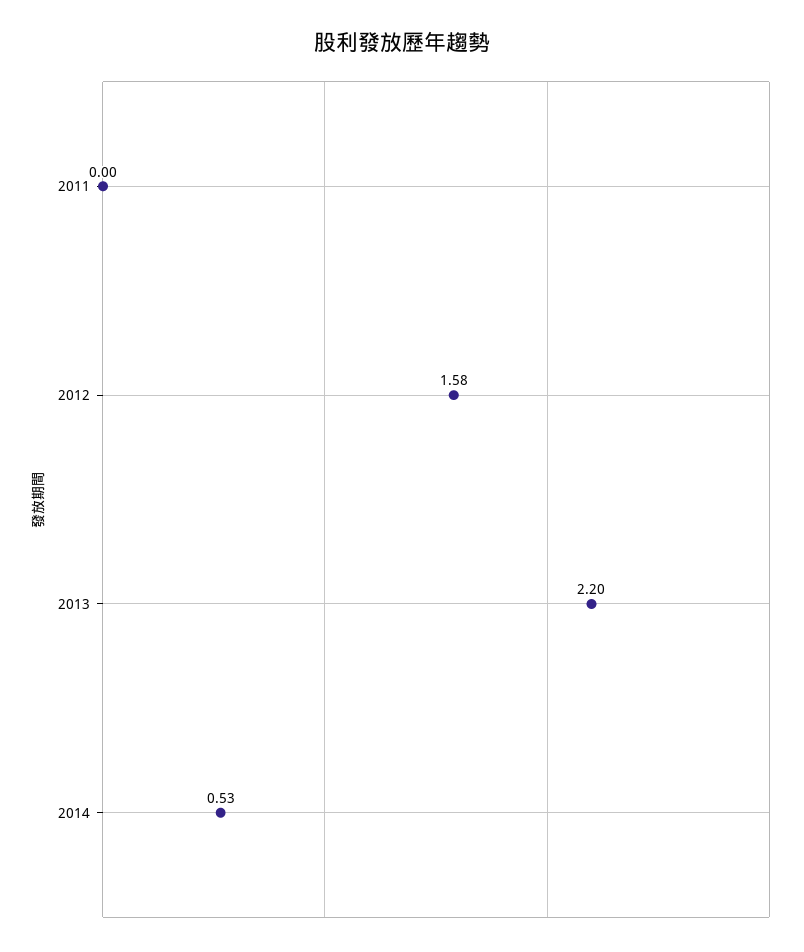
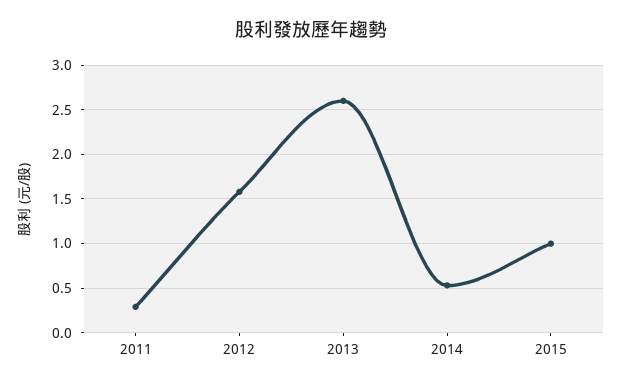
2011: 0 -> 0.3
2013: 2.2 -> 2.6
2015: none -> 1

